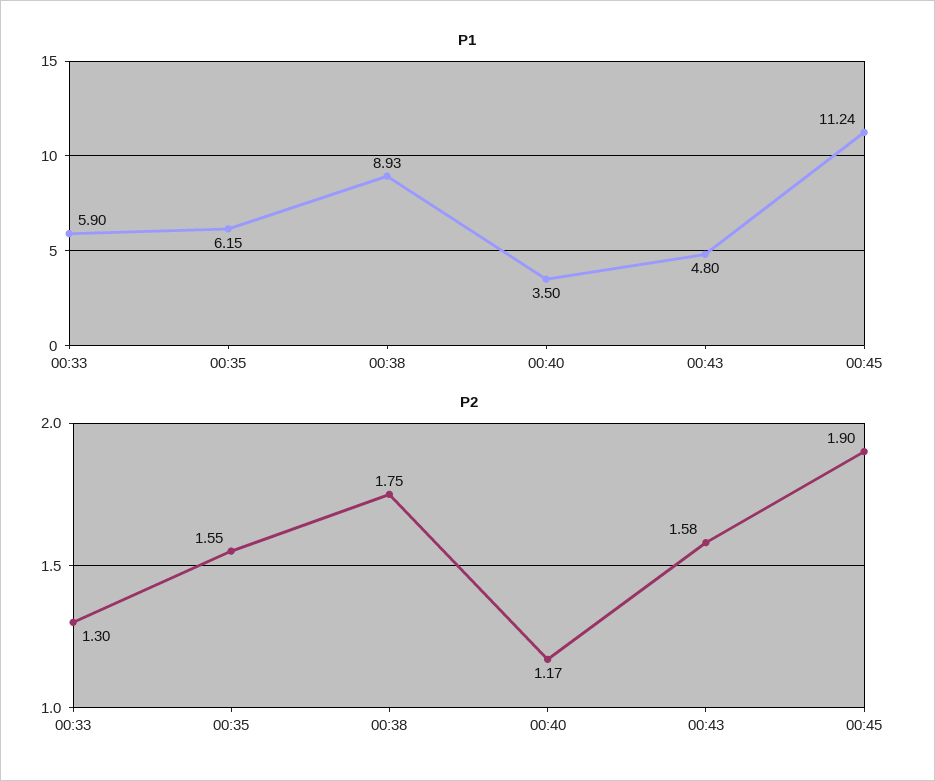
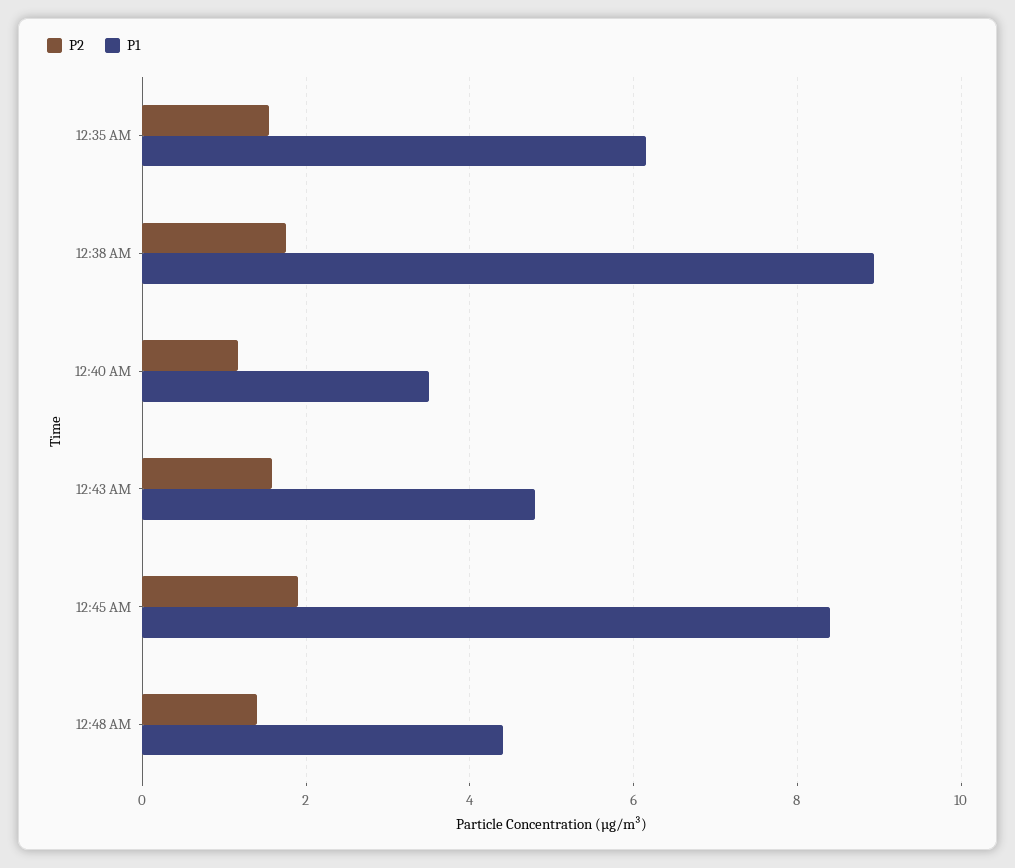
P1, 00:33: 5.9 -> none
P1, 00:45: 11.24 -> 8.4
P2, 00:33: 1.3 -> none
P2, 12:48 AM: none -> 1.4
P1, 12:48 AM: none -> 4.4

